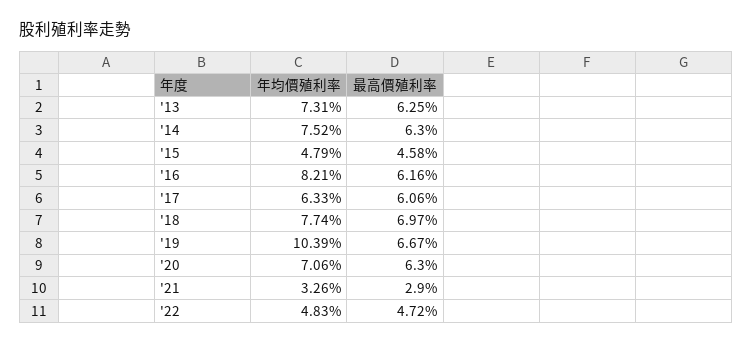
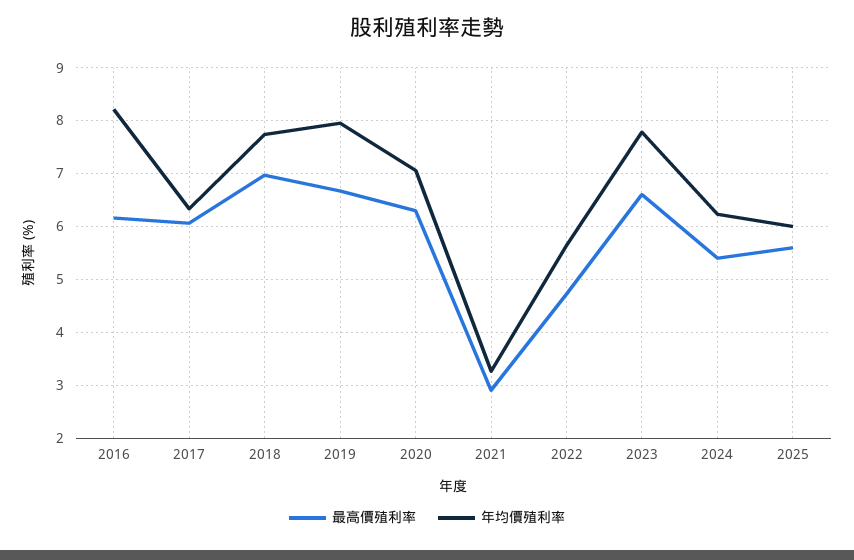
年均價殖利率, '13: 7.31 -> none
最高價殖利率, '13: 6.25 -> none
年均價殖利率, '14: 7.52 -> none
最高價殖利率, '14: 6.3 -> none
年均價殖利率, '15: 4.79 -> none
最高價殖利率, '15: 4.58 -> none
年均價殖利率, '19: 10.39 -> 8
年均價殖利率, '22: 4.83 -> 5.6
最高價殖利率, 2023: none -> 6.6
年均價殖利率, 2023: none -> 7.8
最高價殖利率, 2024: none -> 5.4
年均價殖利率, 2024: none -> 6.2
最高價殖利率, 2025: none -> 5.6
年均價殖利率, 2025: none -> 6

